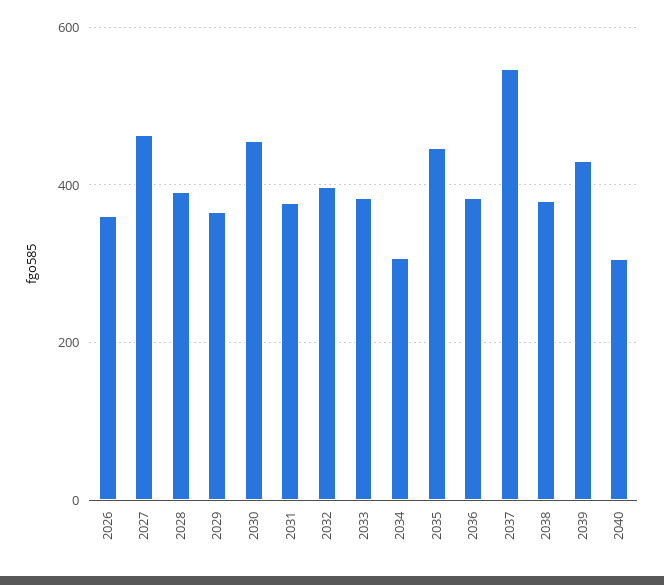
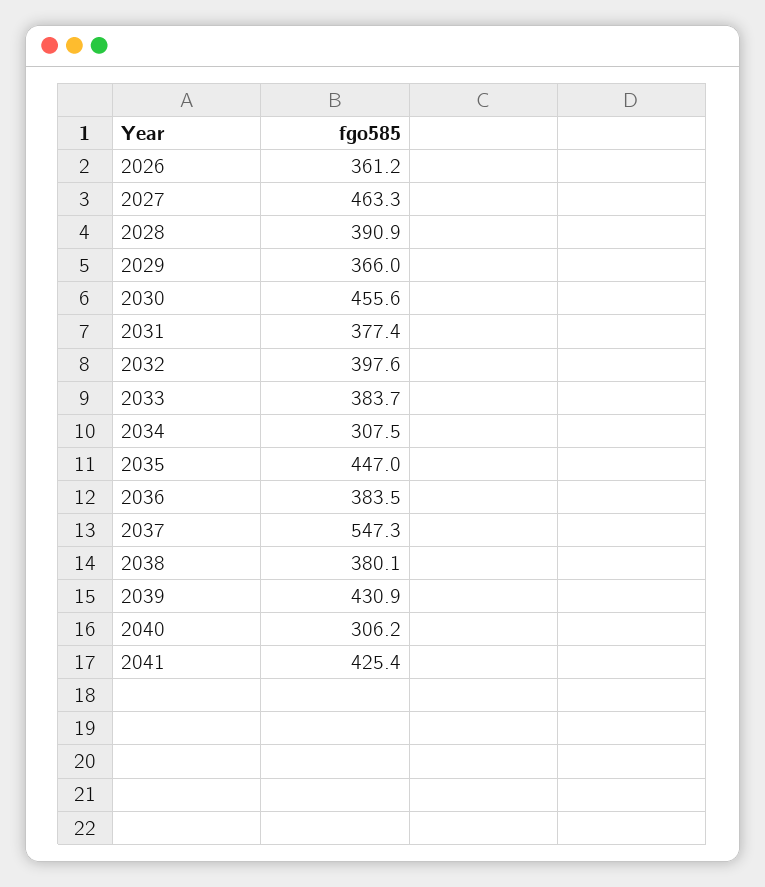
2041: none -> 425.4

